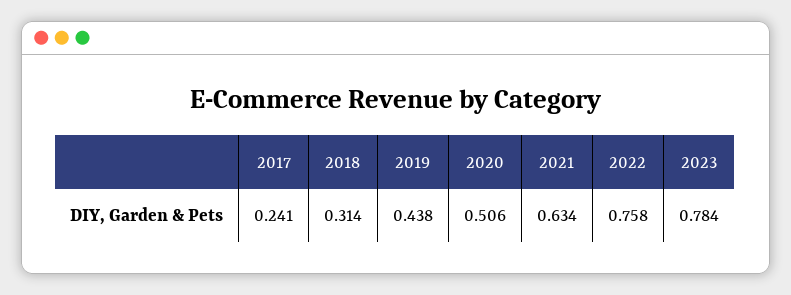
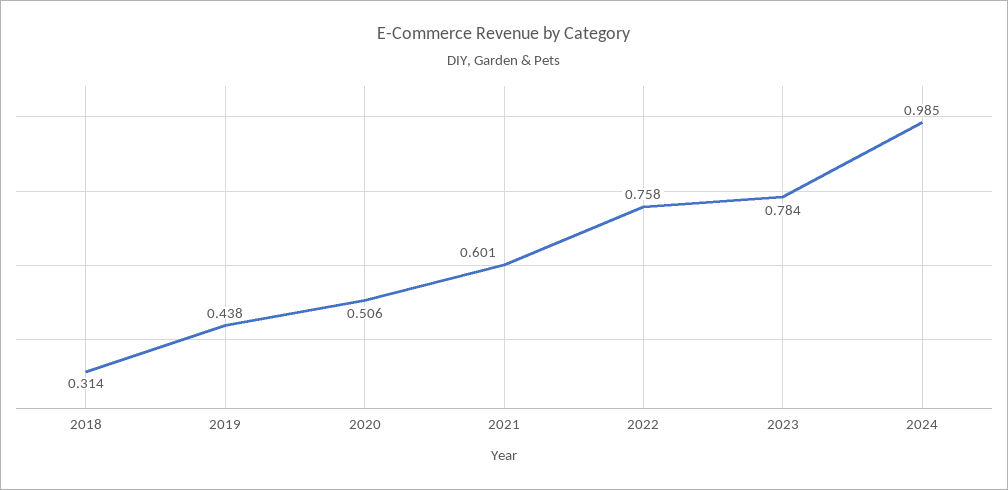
2017: 0.241 -> none
2021: 0.634 -> 0.601
2024: none -> 0.985

